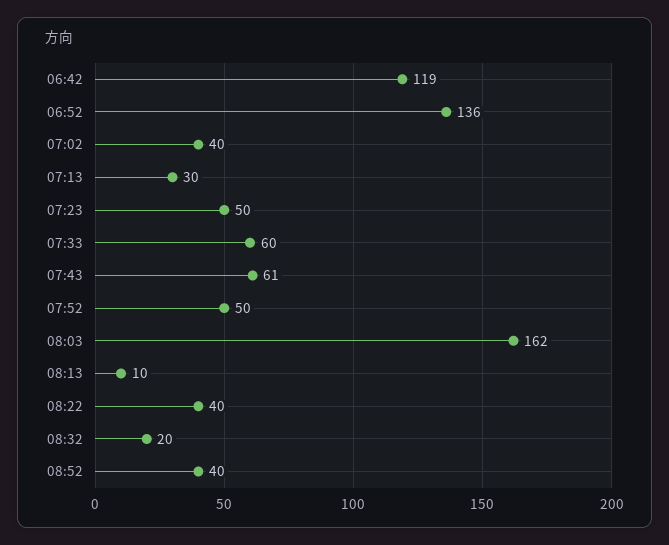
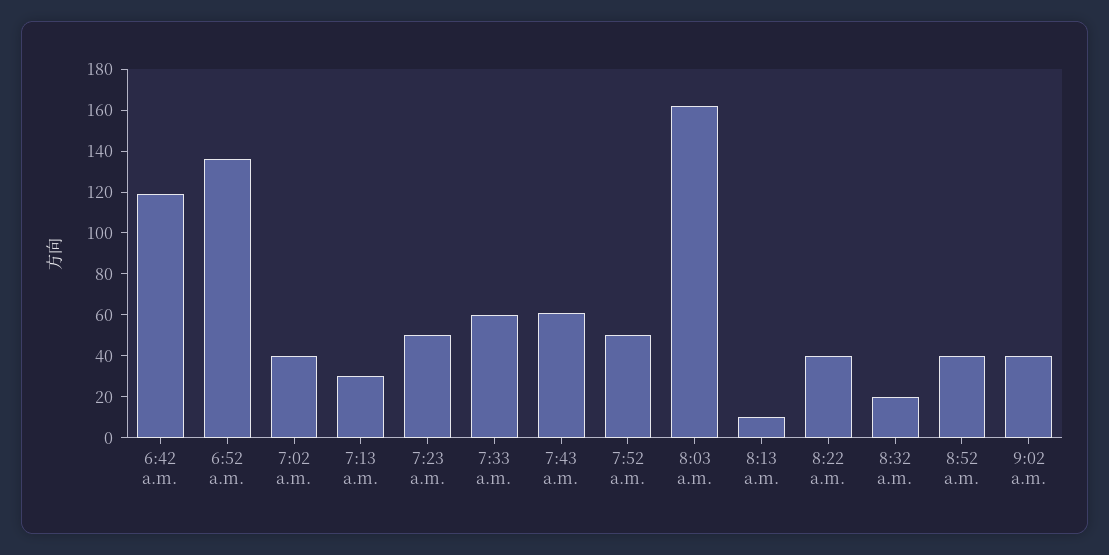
9:02 a.m.: none -> 40

